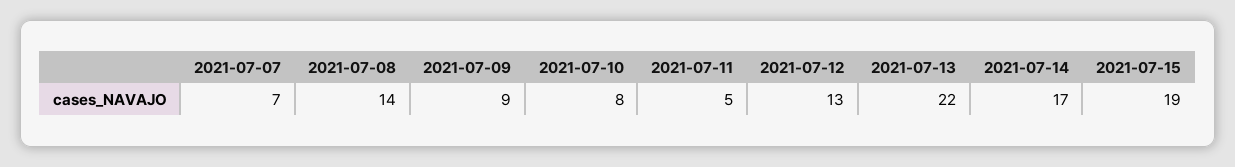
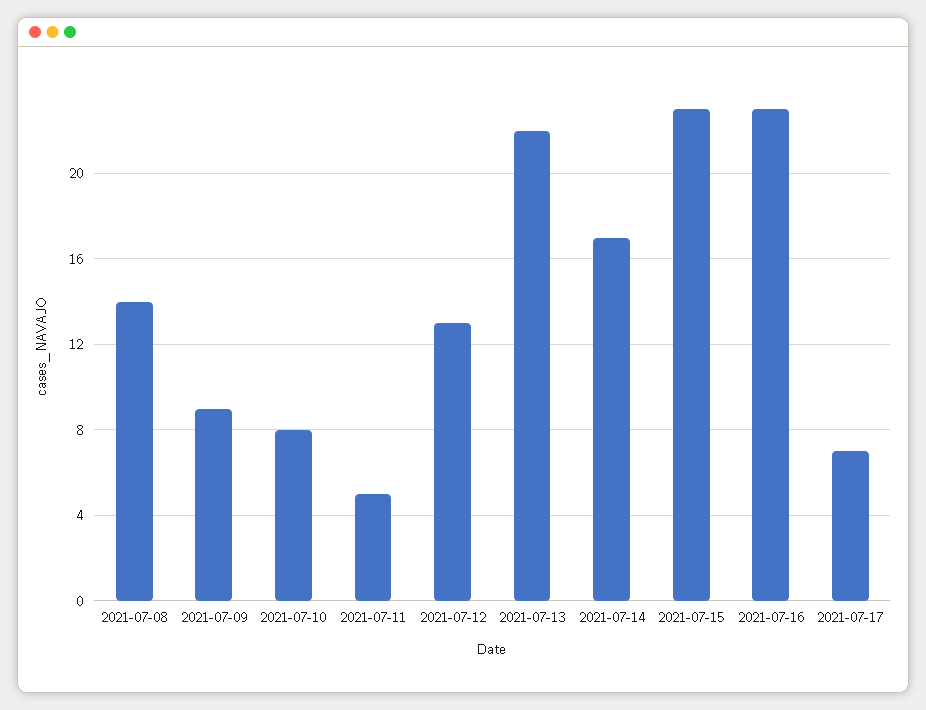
2021-07-07: 7 -> none
2021-07-15: 19 -> 23
2021-07-16: none -> 23
2021-07-17: none -> 7

